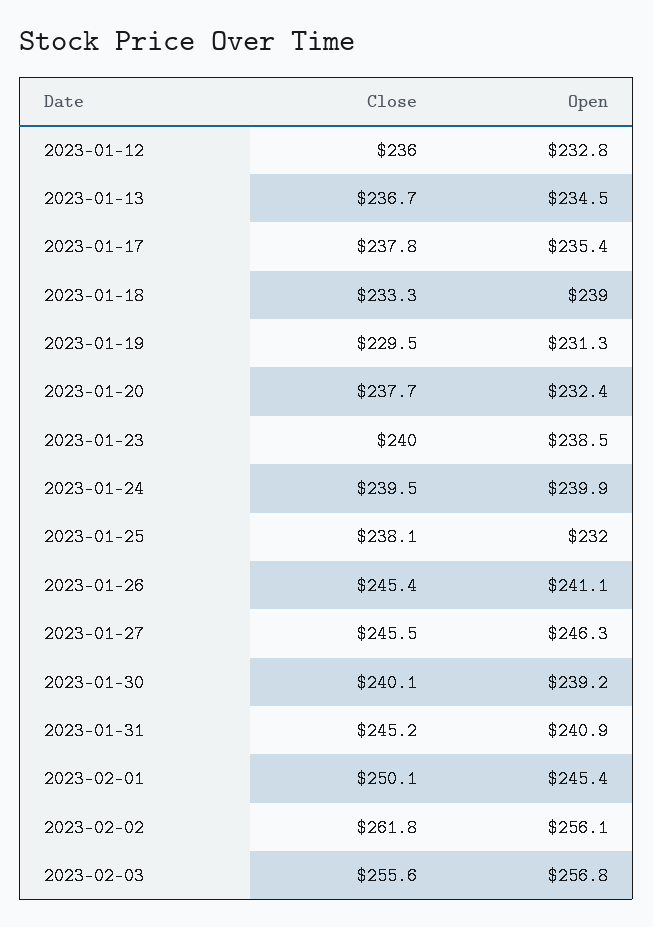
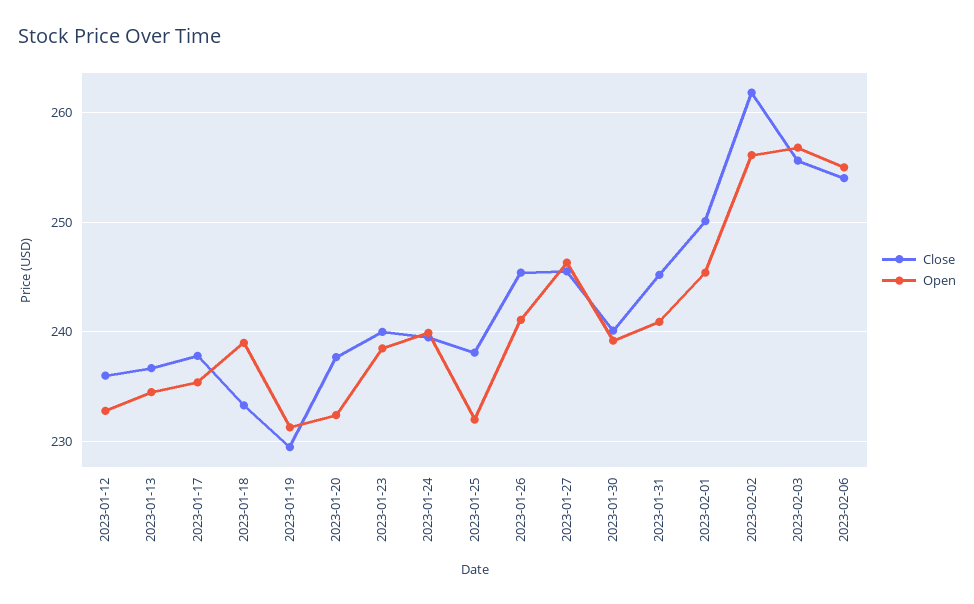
Close, 2023-02-06: none -> 254
Open, 2023-02-06: none -> 255

